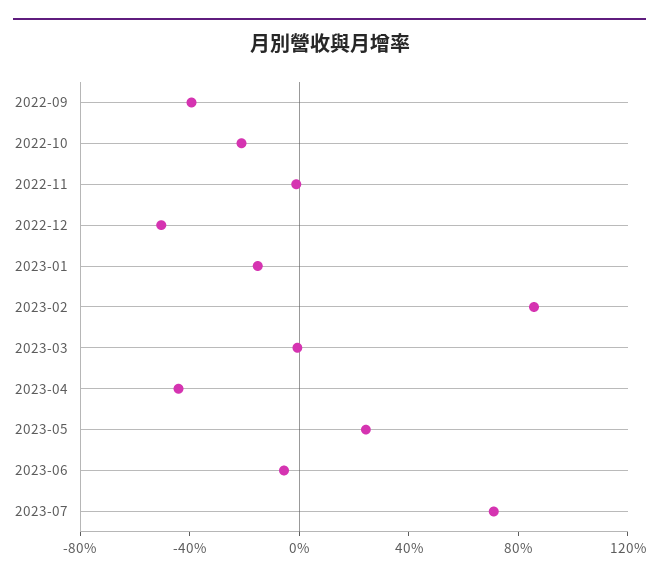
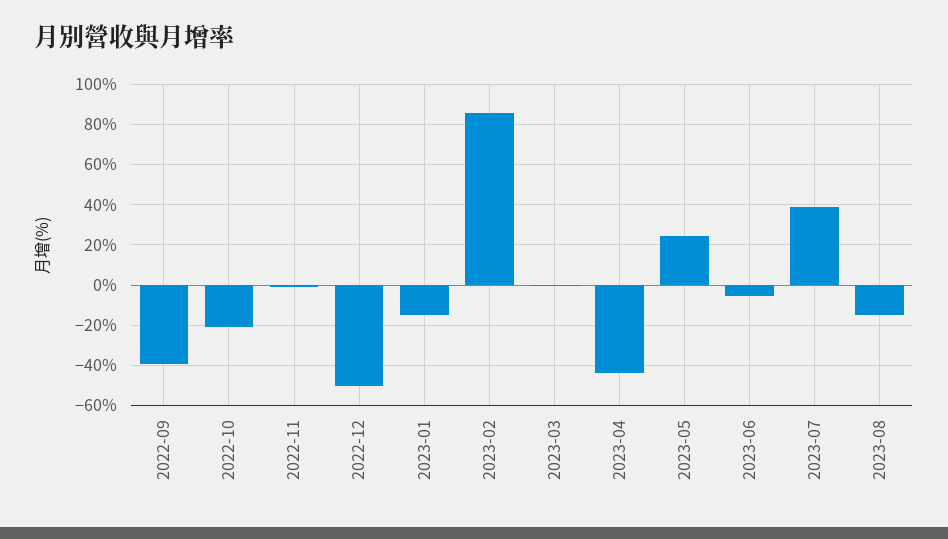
2023-07: 70 -> 40
2023-08: none -> -15

